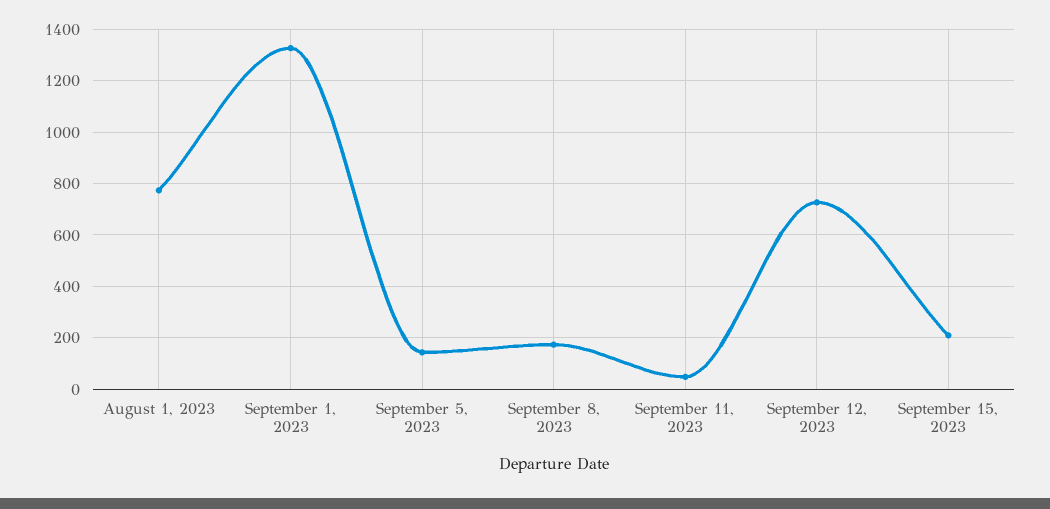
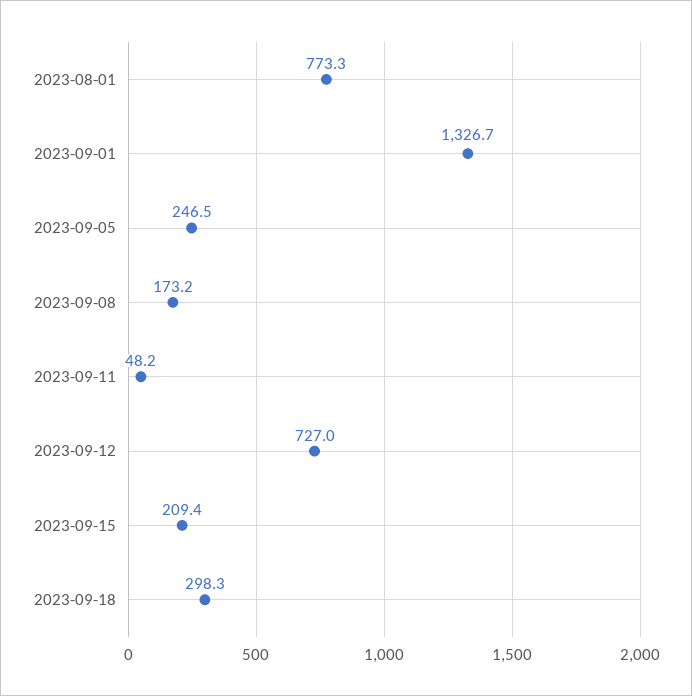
September 5, 2023: 150 -> 246.5
2023-09-18: none -> 298.3

